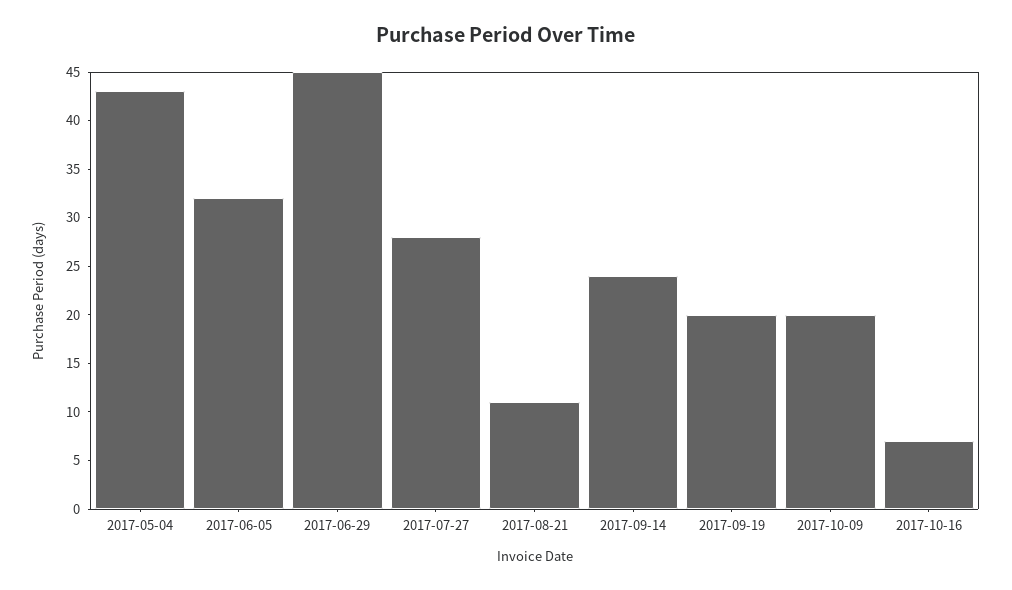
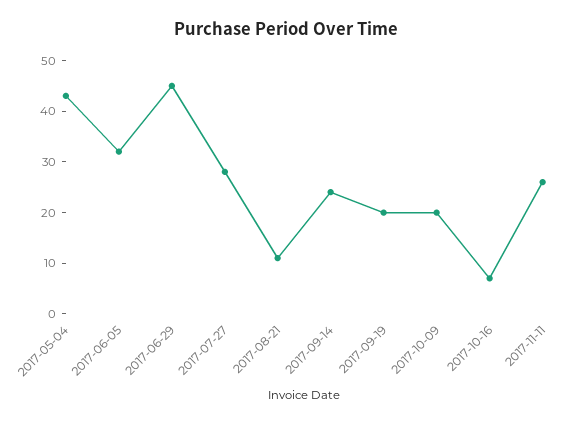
2017-11-11: none -> 25

